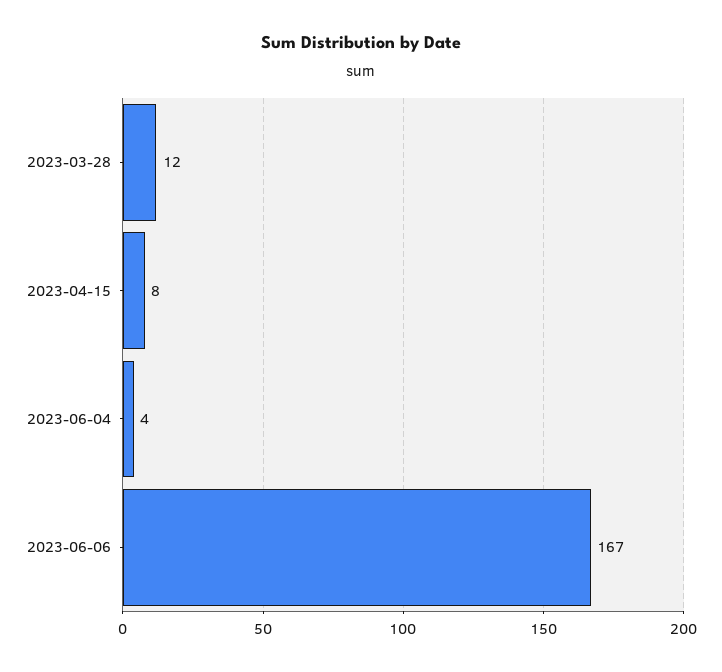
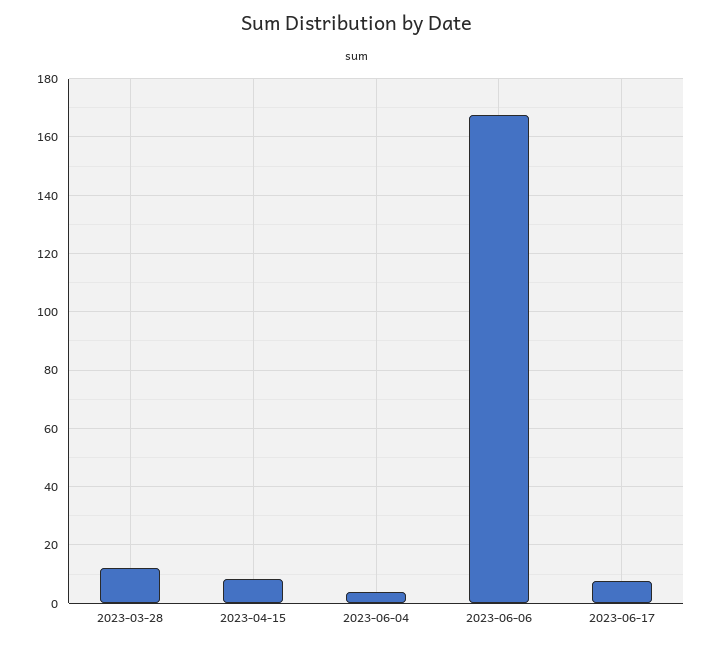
2023-06-17: none -> 7.5

